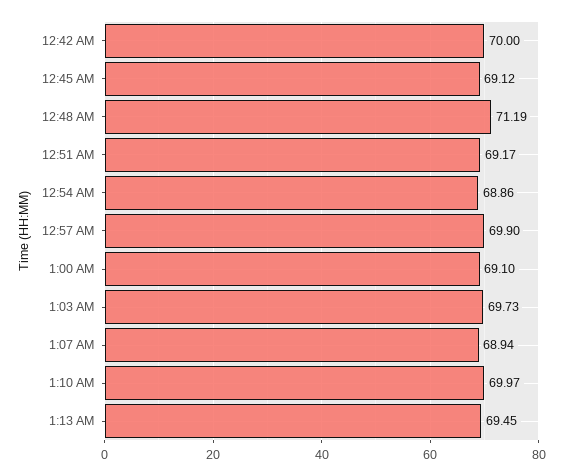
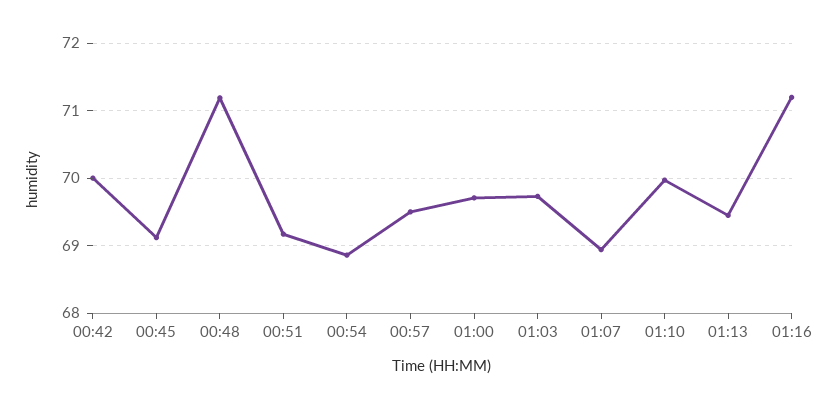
12:57 AM: 69.9 -> 69.5
1:00 AM: 69.1 -> 69.7
01:16: none -> 71.2

